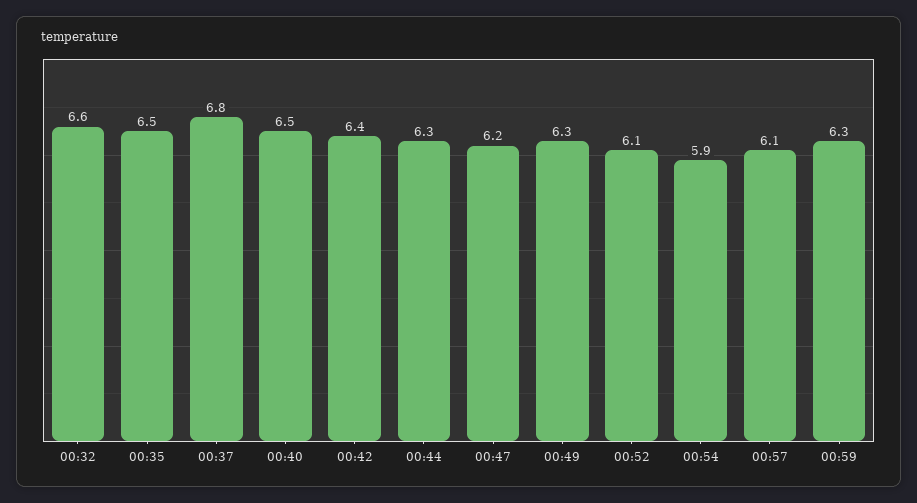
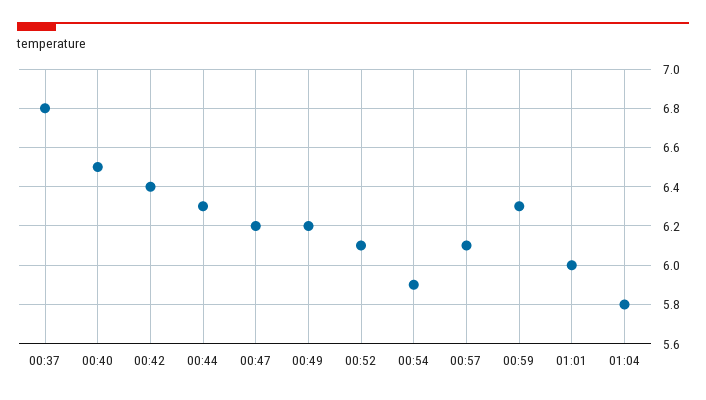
00:32: 6.6 -> none
00:35: 6.5 -> none
00:49: 6.3 -> 6.2
01:01: none -> 6
01:04: none -> 5.8

